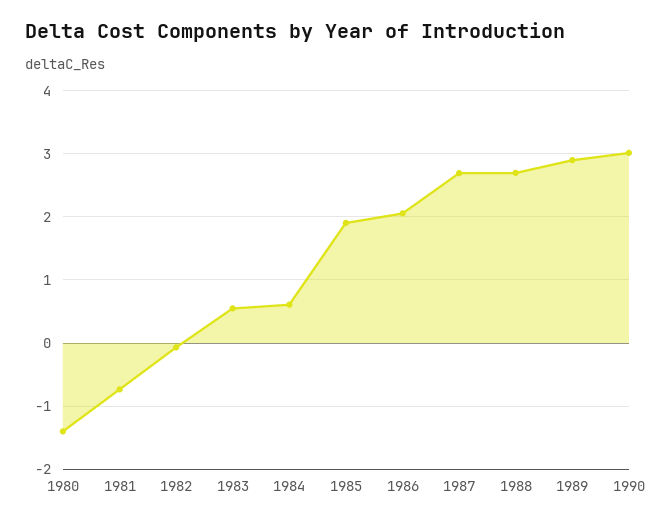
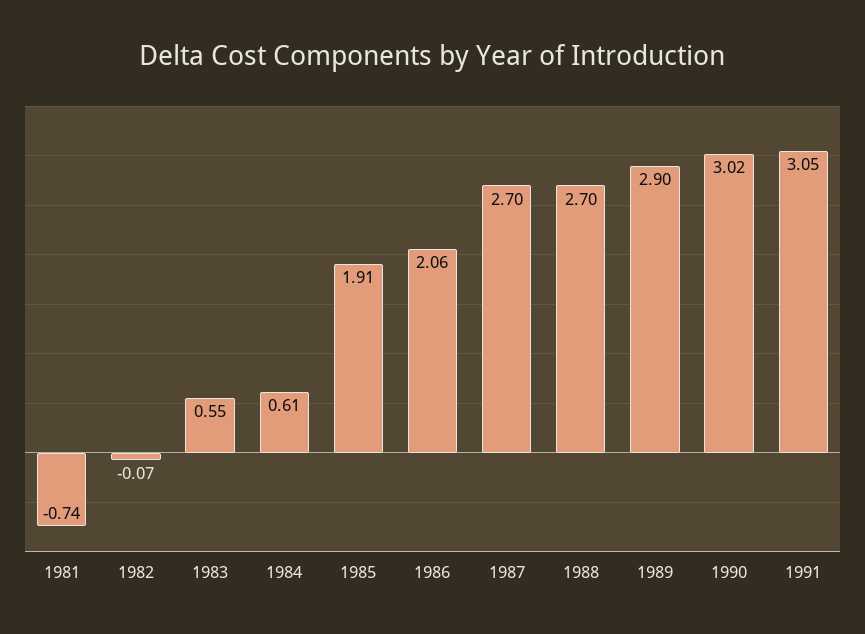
1980: -1.4 -> none
1991: none -> 3.05

